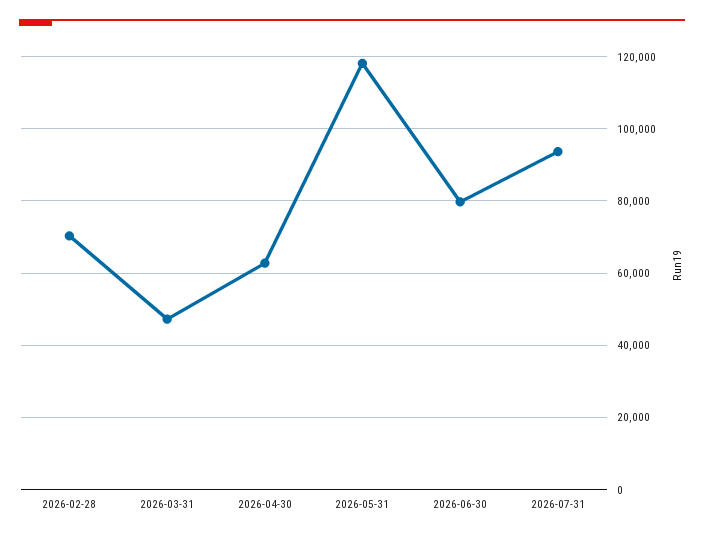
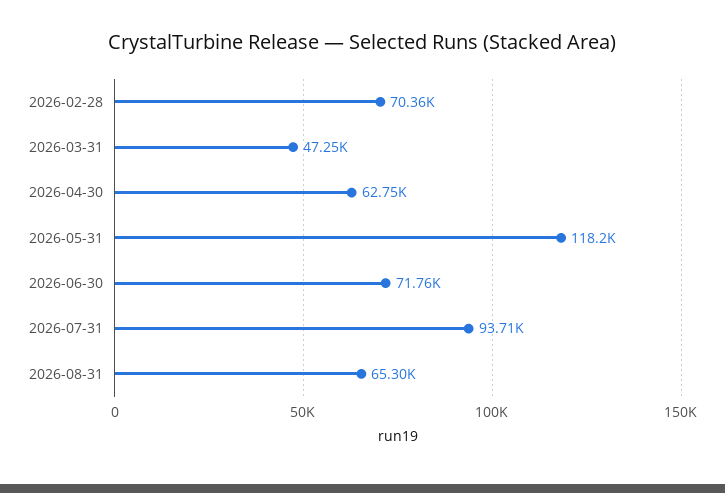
2026-06-30: 80000 -> 71760
2026-08-31: none -> 65300

